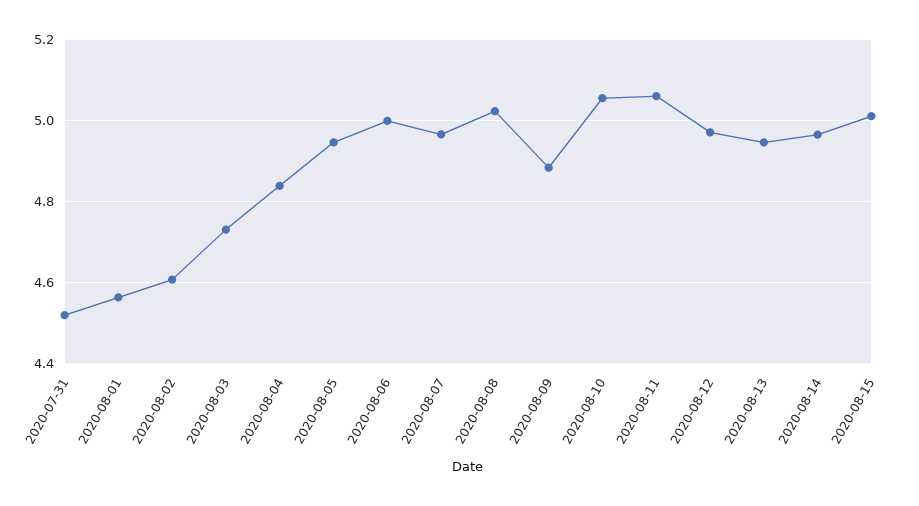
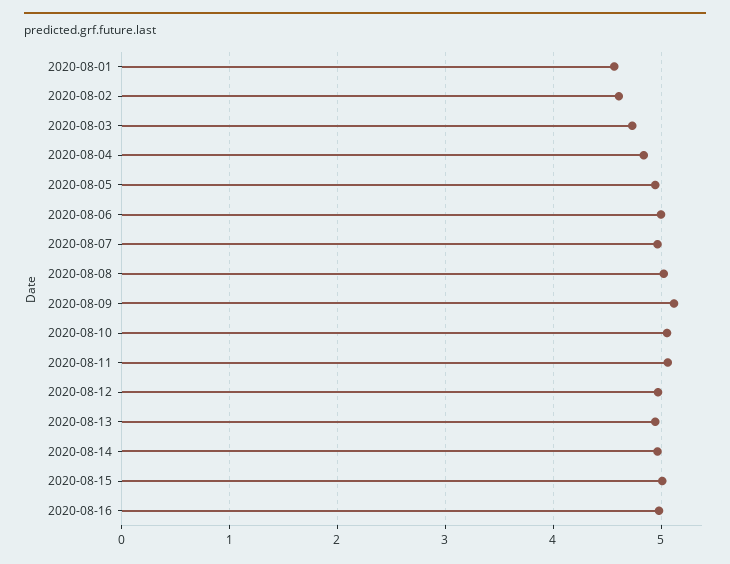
2020-07-31: 4.52 -> none
2020-08-09: 4.88 -> 5.1
2020-08-16: none -> 5

